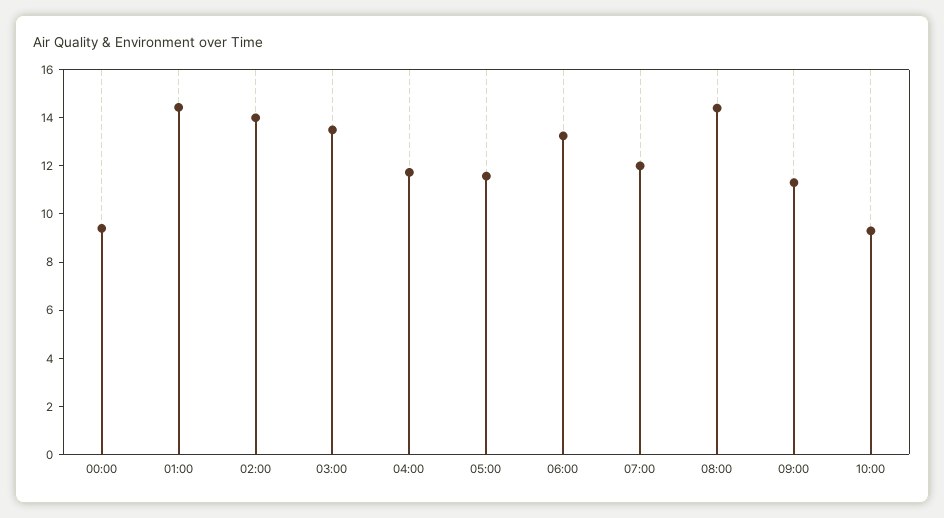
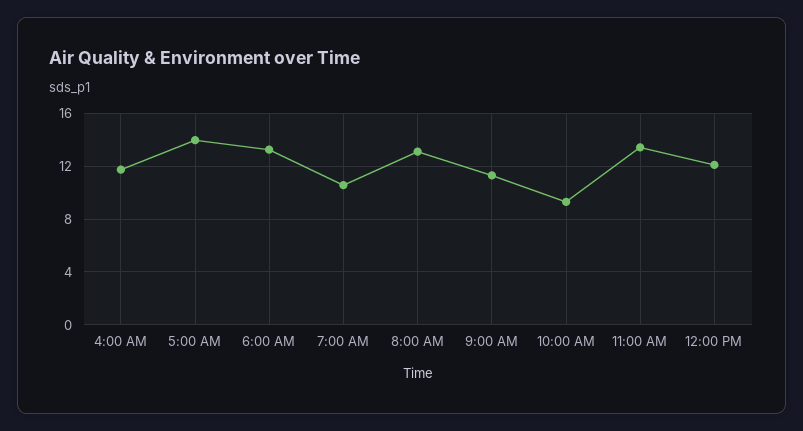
00:00: 9.5 -> none
01:00: 14.5 -> none
02:00: 14 -> none
03:00: 13.5 -> none
05:00: 11.5 -> 14
07:00: 12 -> 10.5
08:00: 14.5 -> 13
11:00 AM: none -> 13.5
12:00 PM: none -> 12

